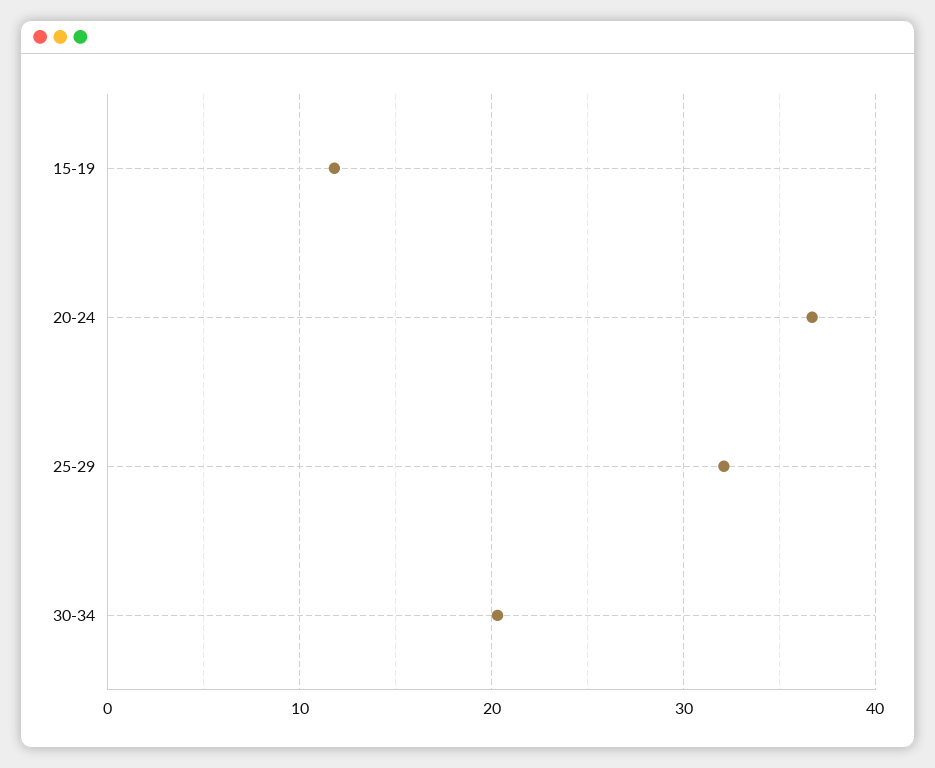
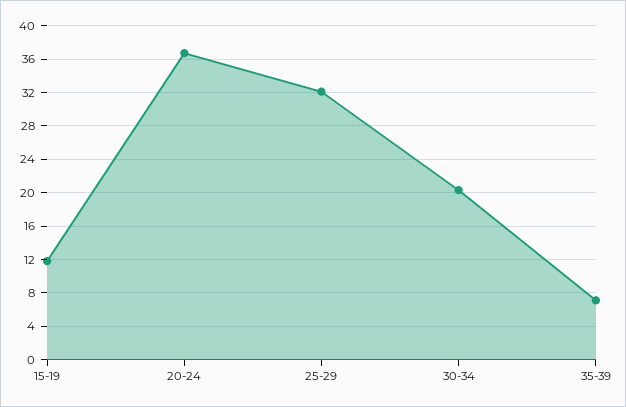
35-39: none -> 7

